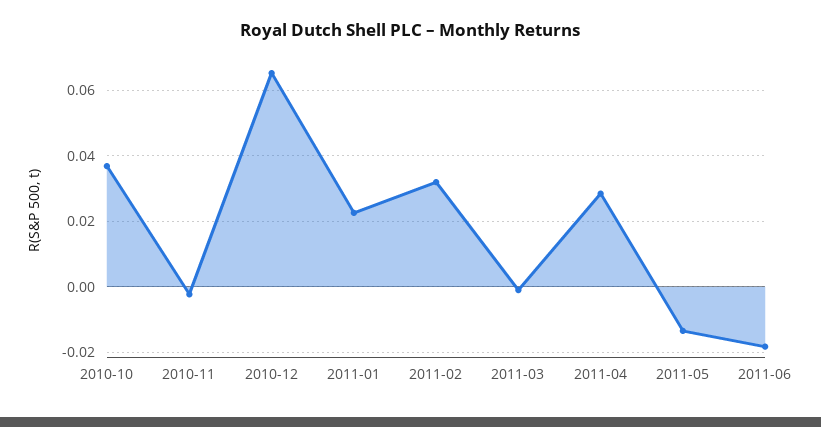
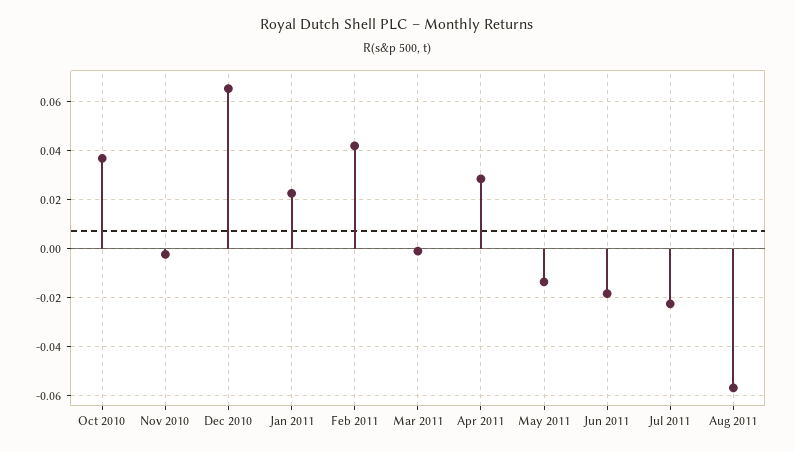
2011-02: 0.032 -> 0.0425
Jul 2011: none -> -0.0225
Aug 2011: none -> -0.0575

